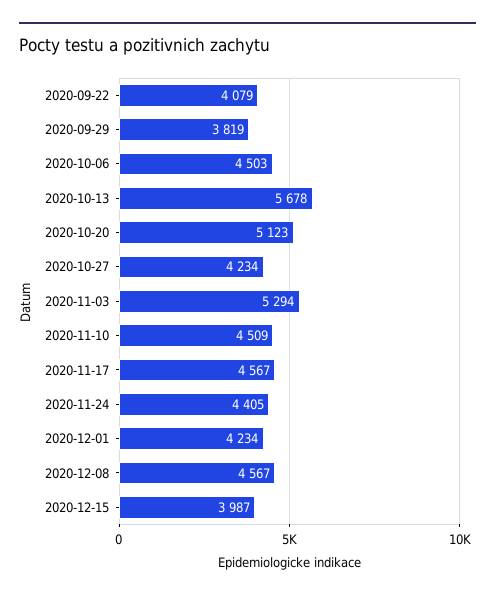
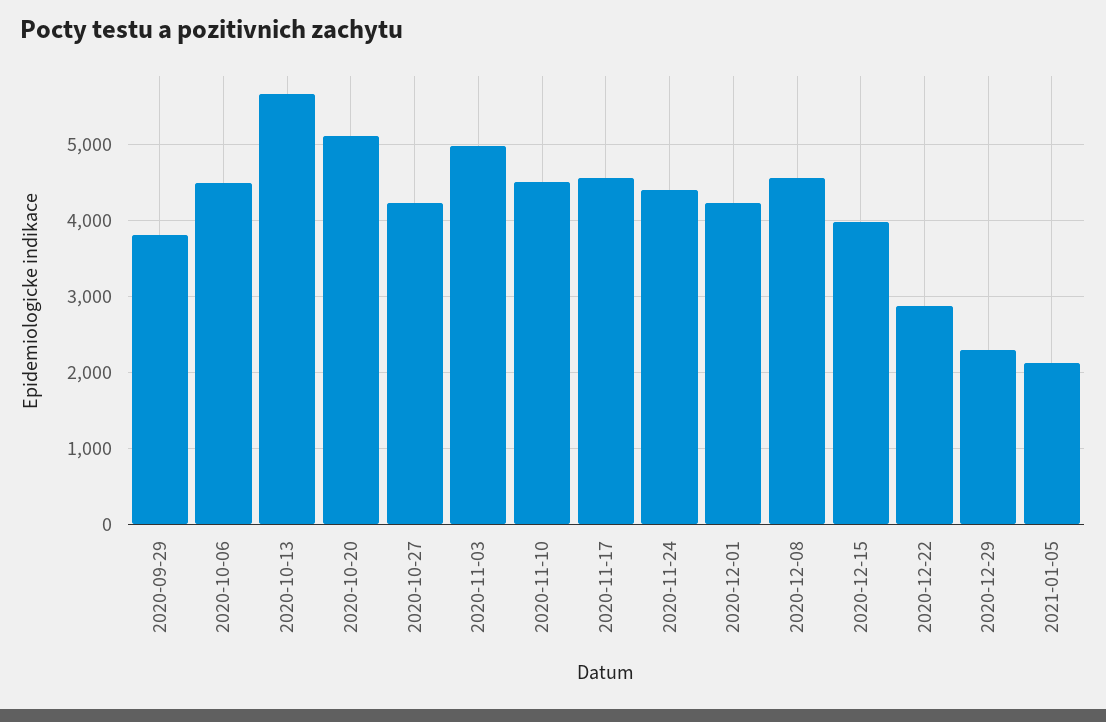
2020-09-22: 4079 -> none
2020-11-03: 5294 -> 5000
2020-12-22: none -> 2900
2020-12-29: none -> 2300
2021-01-05: none -> 2100

